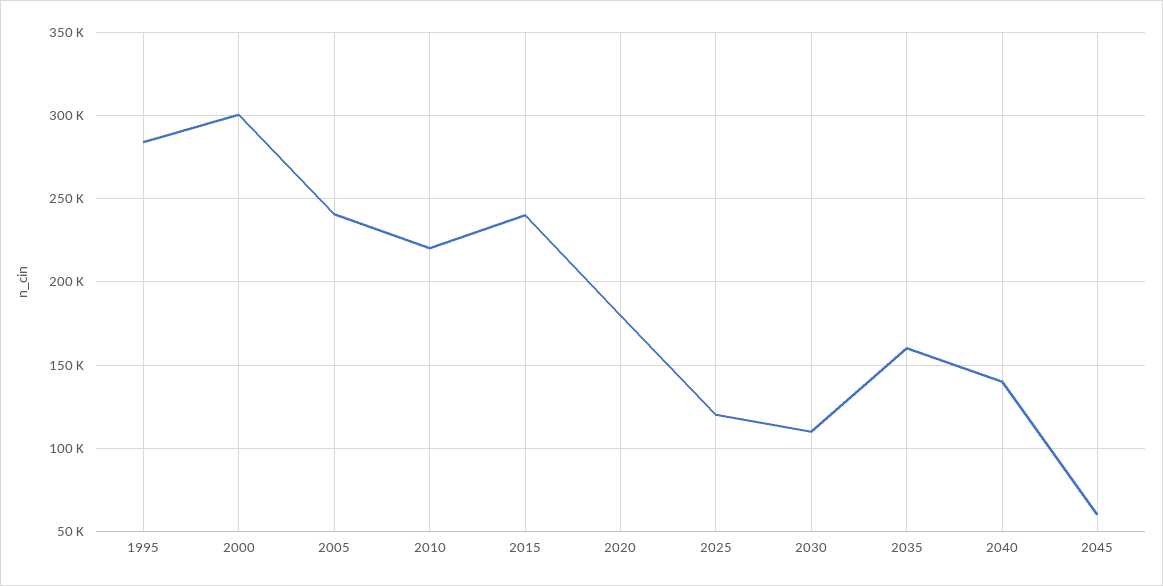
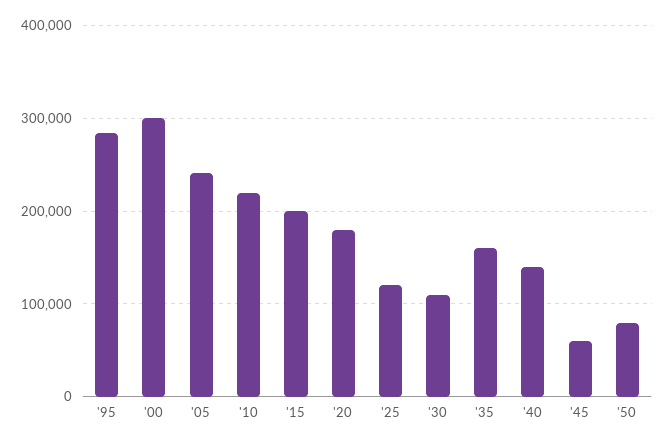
2015: 240000 -> 200000
'50: none -> 80000

